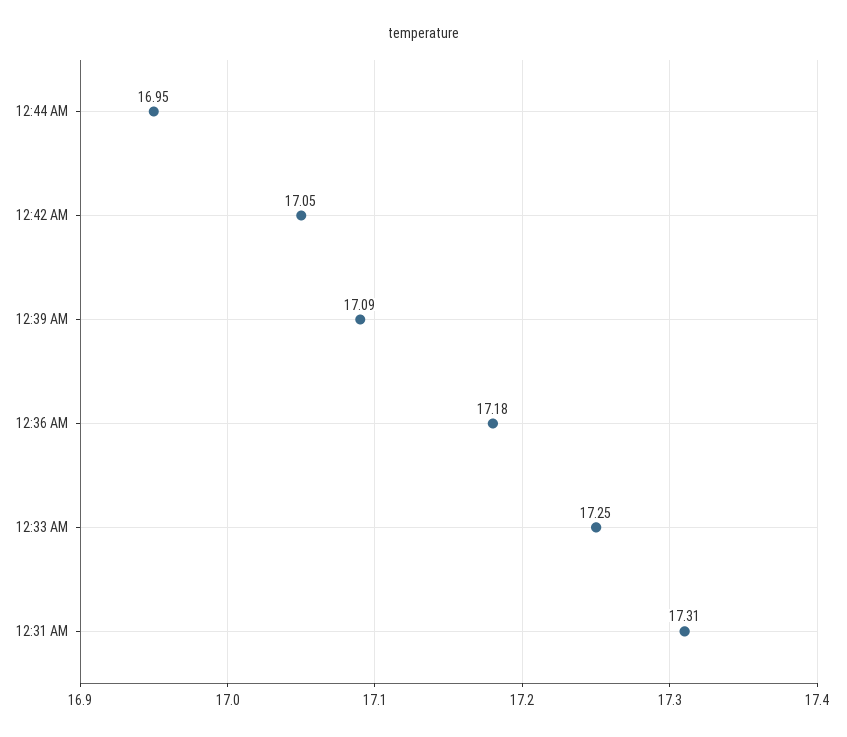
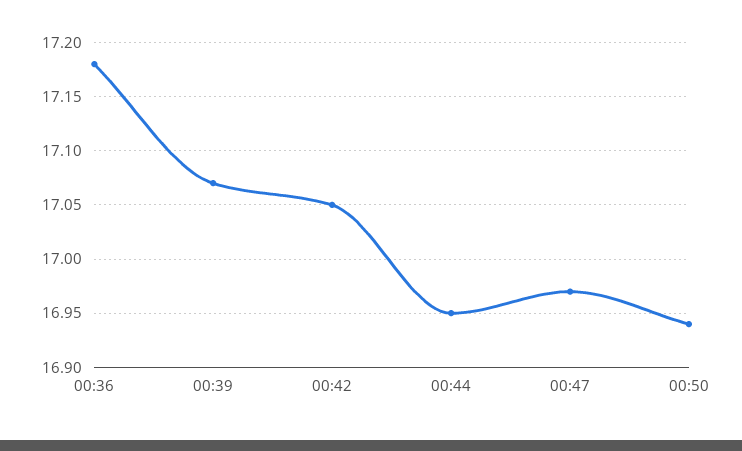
12:39 AM: 17.09 -> 17.07
12:33 AM: 17.25 -> none
12:31 AM: 17.31 -> none
00:47: none -> 16.97
00:50: none -> 16.94

